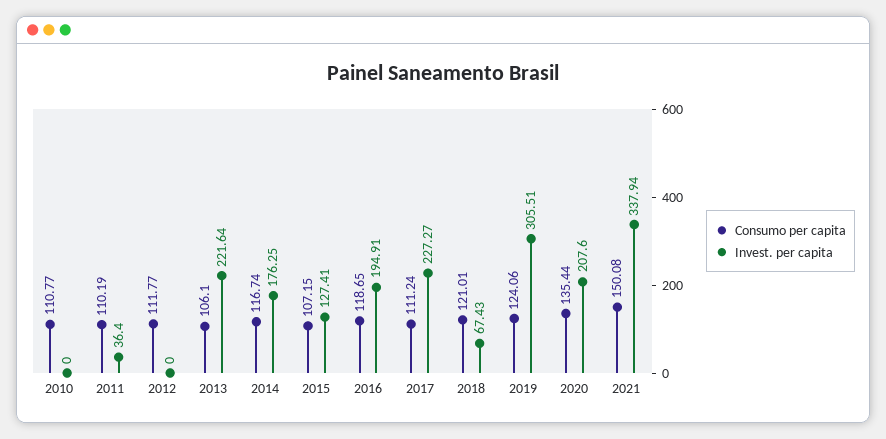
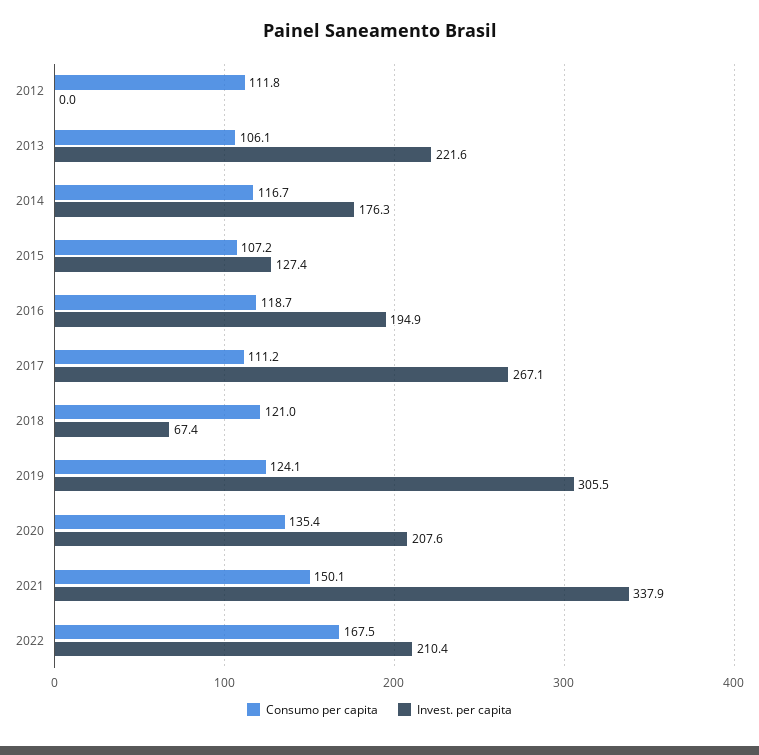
Consumo per capita, 2010: 110.77 -> none
Invest. per capita, 2010: 0 -> none
Consumo per capita, 2011: 110.19 -> none
Invest. per capita, 2011: 36.4 -> none
Invest. per capita, 2017: 227.27 -> 267.1
Consumo per capita, 2022: none -> 167.5
Invest. per capita, 2022: none -> 210.4

